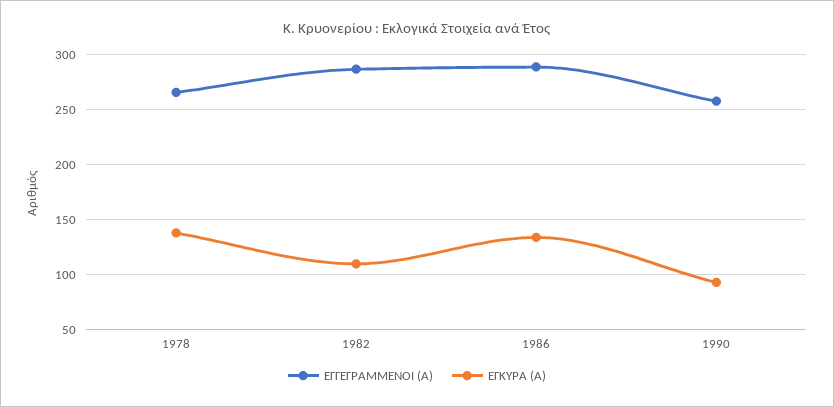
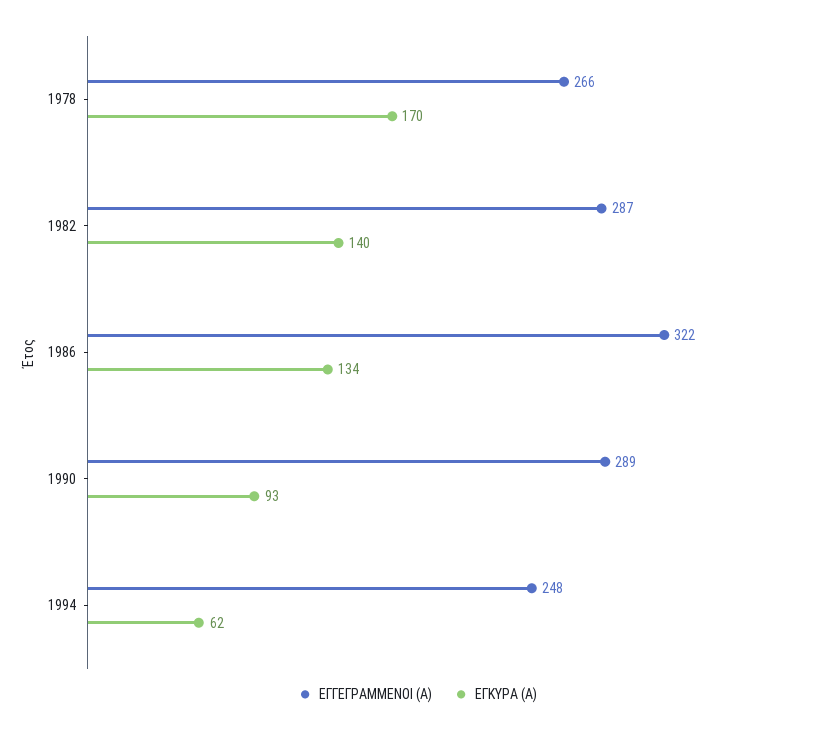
ΕΓΚΥΡΑ (Α), 1978: 140 -> 170
ΕΓΚΥΡΑ (Α), 1982: 110 -> 140
ΕΓΓΕΓΡΑΜΜΕΝΟΙ (Α), 1986: 290 -> 322
ΕΓΓΕΓΡΑΜΜΕΝΟΙ (Α), 1990: 260 -> 289
ΕΓΓΕΓΡΑΜΜΕΝΟΙ (Α), 1994: none -> 248
ΕΓΚΥΡΑ (Α), 1994: none -> 62

